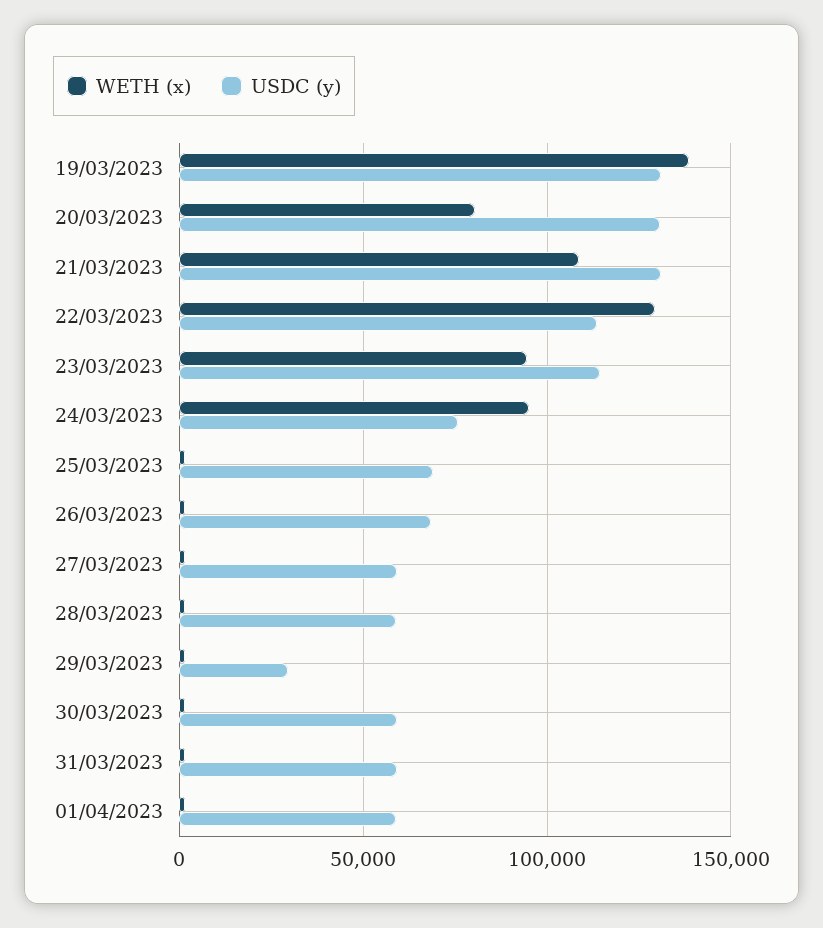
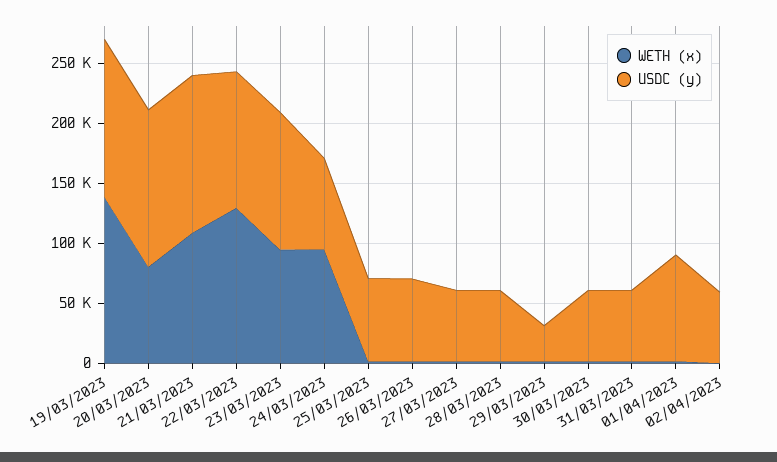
USDC (y), 01/04/2023: 60000 -> 90000
WETH (x), 02/04/2023: none -> 0
USDC (y), 02/04/2023: none -> 60000

